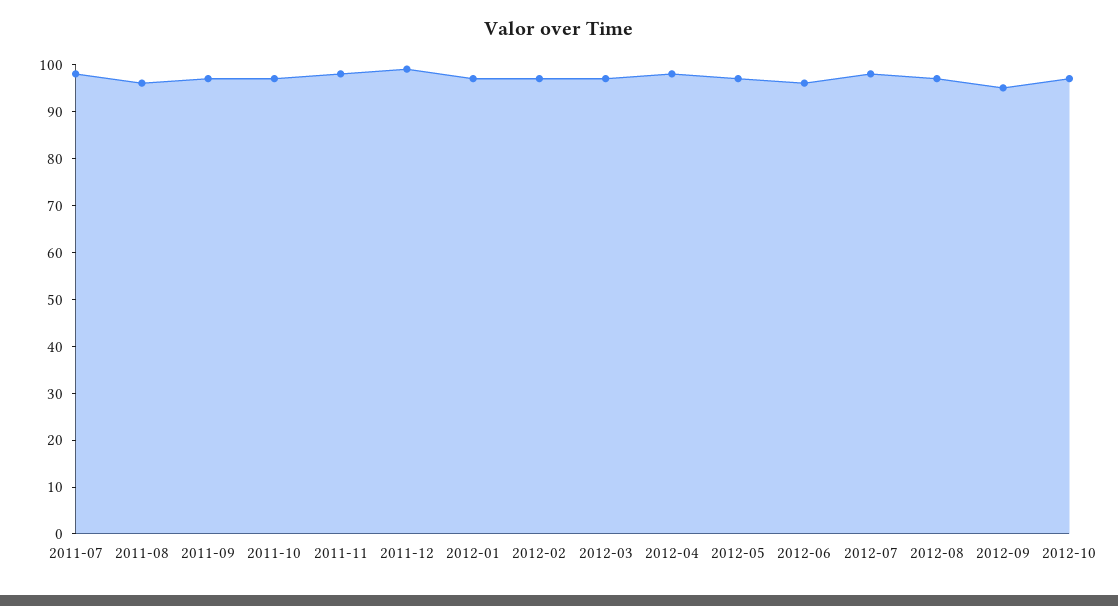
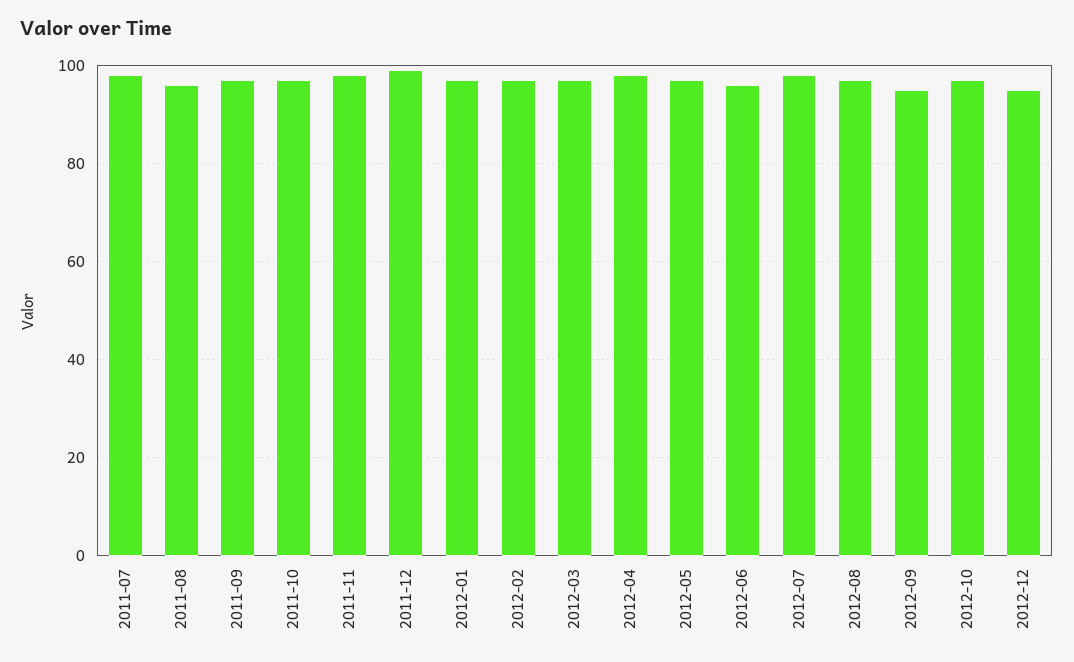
2012-12: none -> 95

